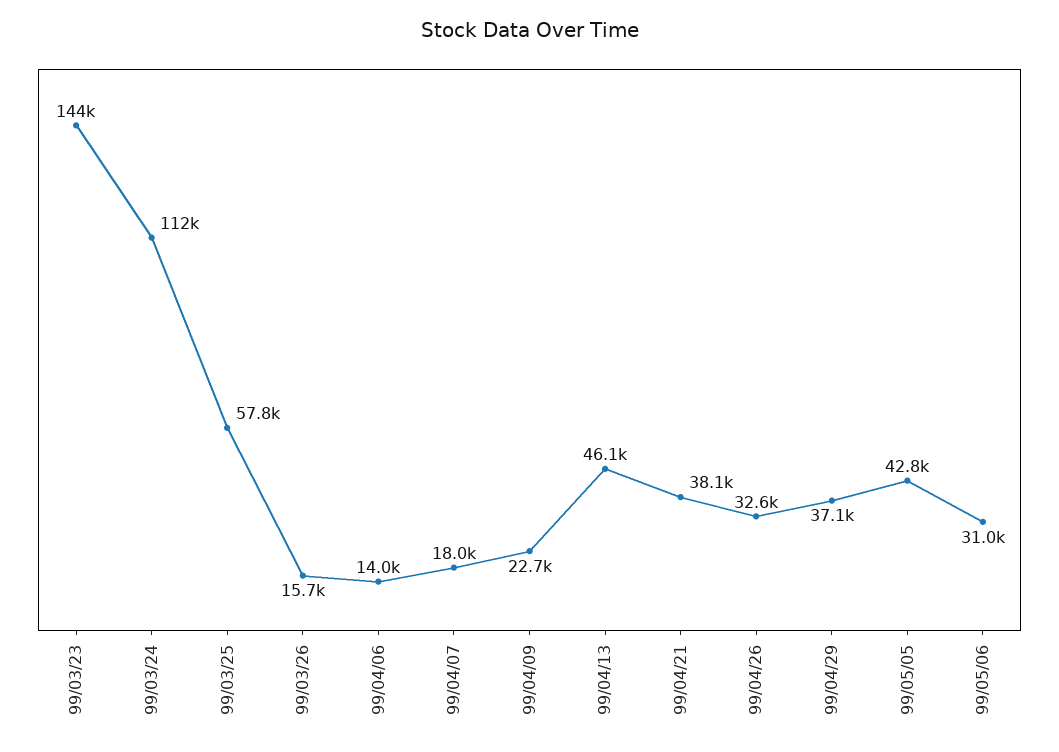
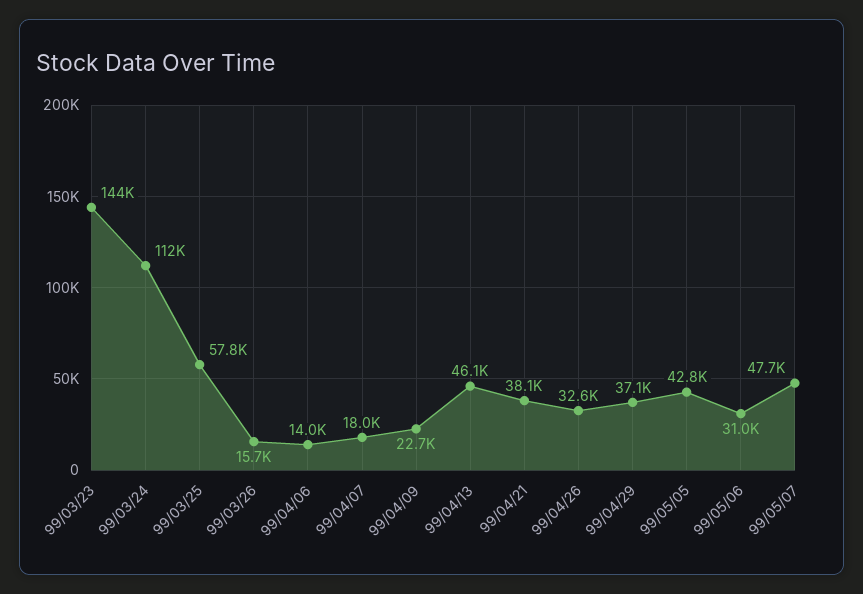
99/05/07: none -> 47700

